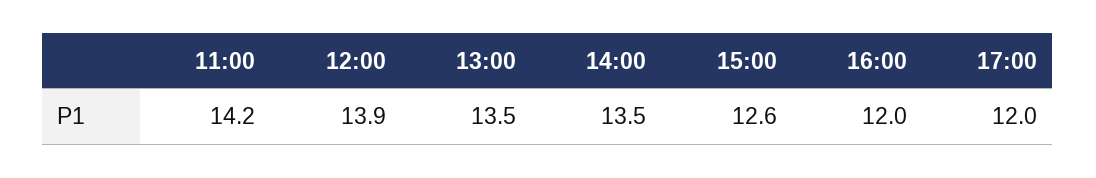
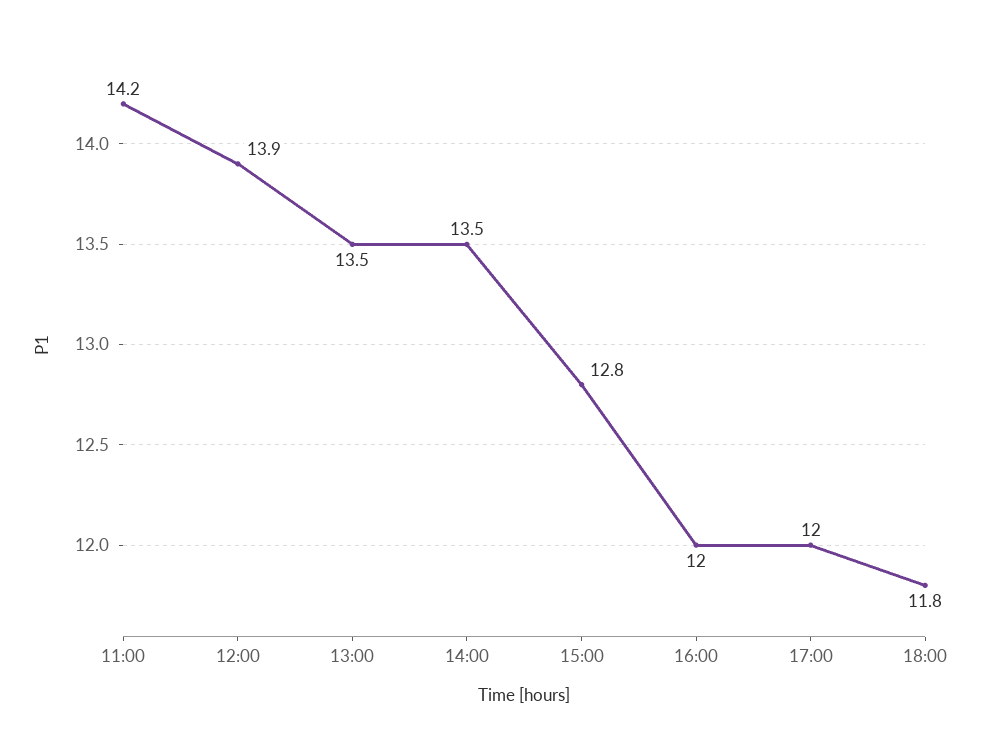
15:00: 12.6 -> 12.8
18:00: none -> 11.8

